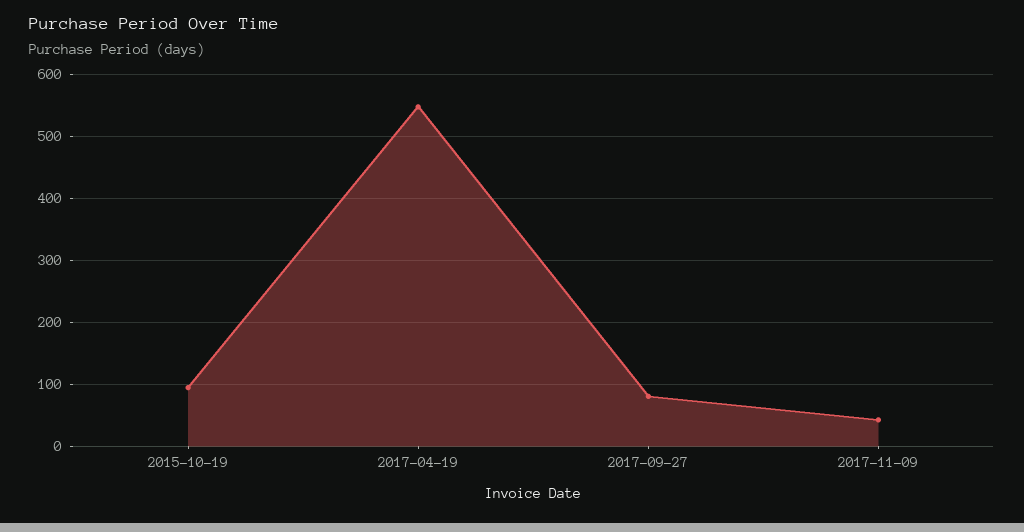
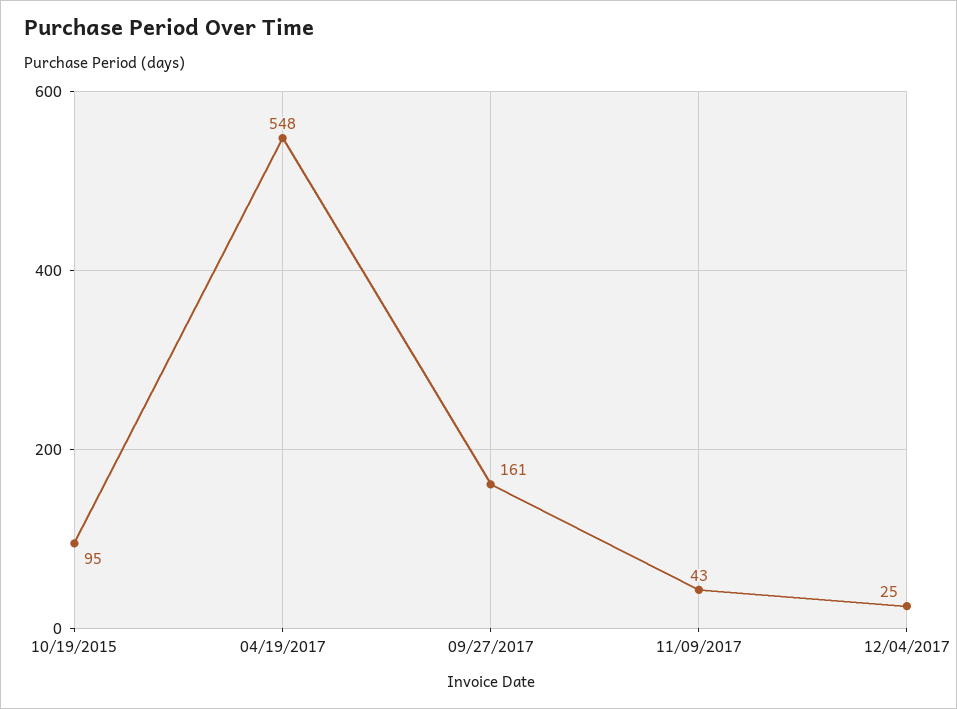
2017-09-27: 80 -> 161
12/04/2017: none -> 25

